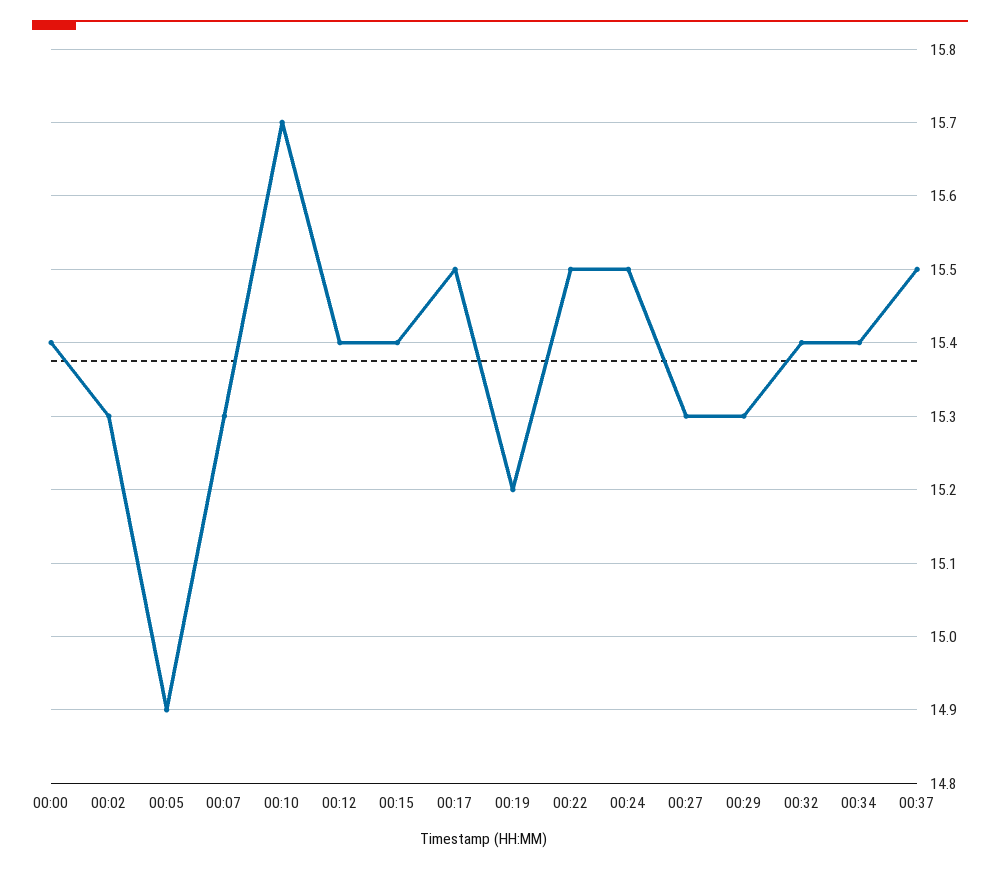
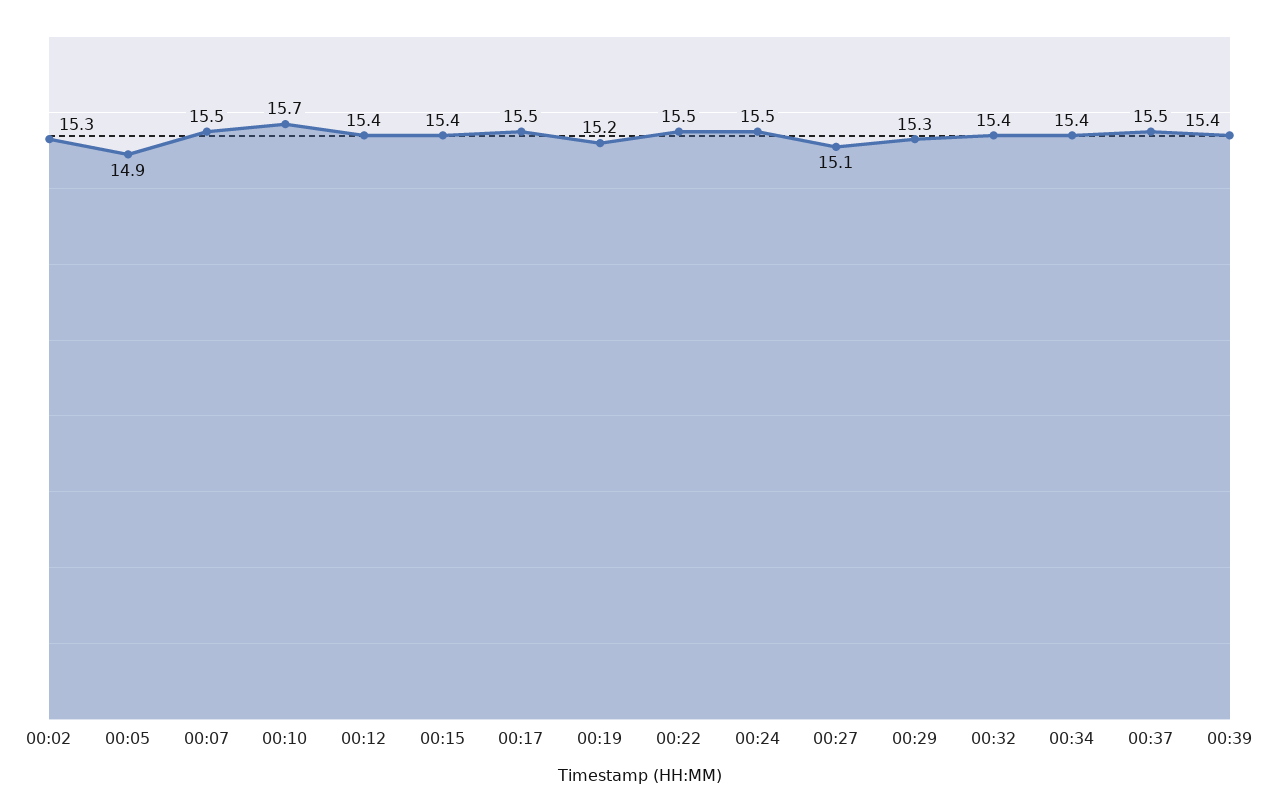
00:00: 15.4 -> none
00:07: 15.3 -> 15.5
00:27: 15.3 -> 15.1
00:39: none -> 15.4

